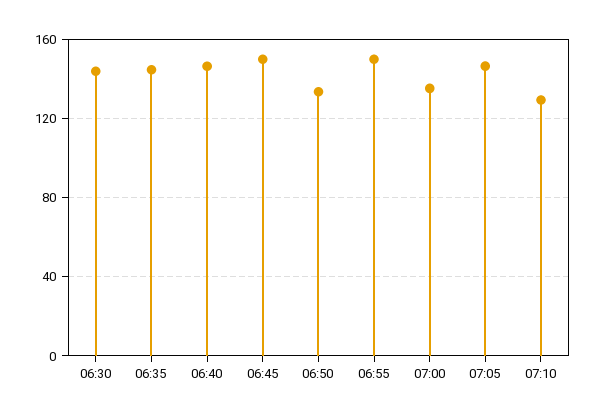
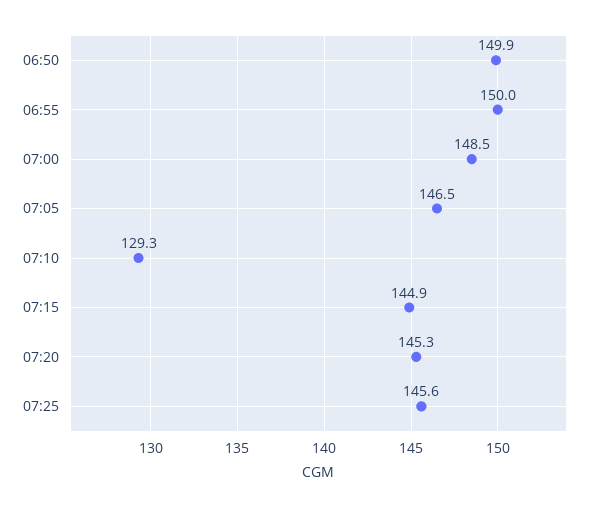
06:30: 145 -> none
06:35: 145 -> none
06:40: 145 -> none
06:45: 150 -> none
06:50: 135 -> 149.9
07:00: 135 -> 148.5
07:15: none -> 144.9
07:20: none -> 145.3
07:25: none -> 145.6

